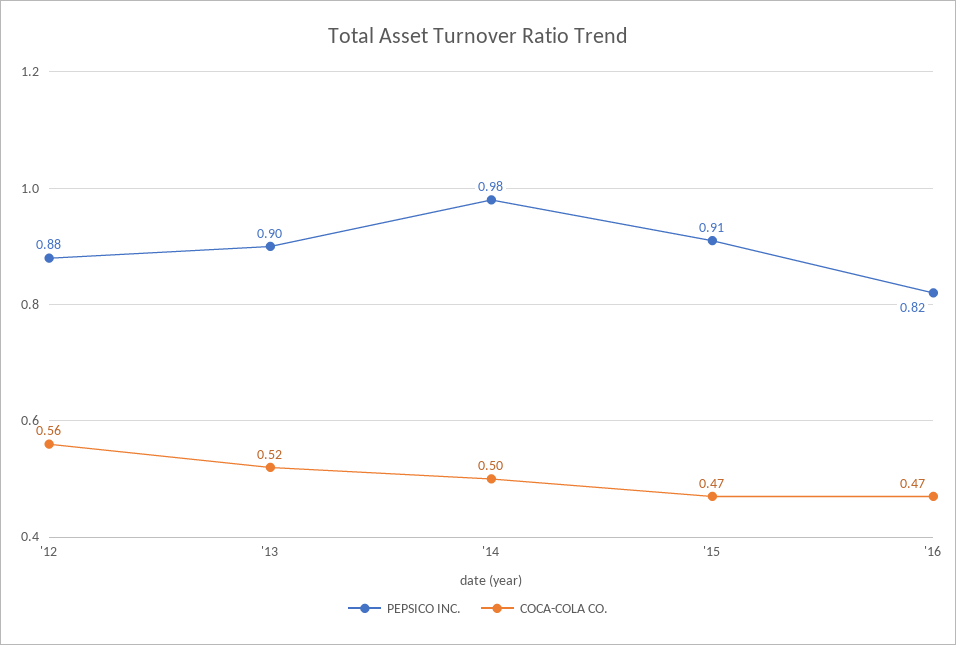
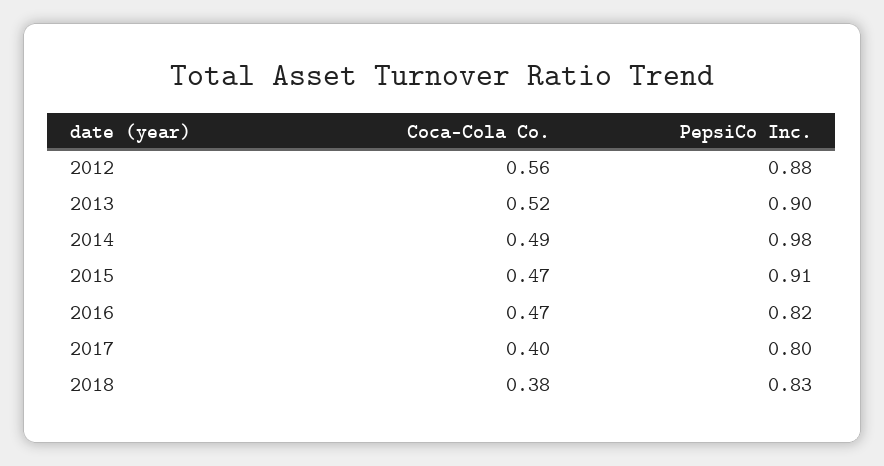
COCA-COLA CO., '14: 0.5 -> 0.49
COCA-COLA CO., 2017: none -> 0.4
PEPSICO INC., 2017: none -> 0.8
COCA-COLA CO., 2018: none -> 0.38
PEPSICO INC., 2018: none -> 0.83

